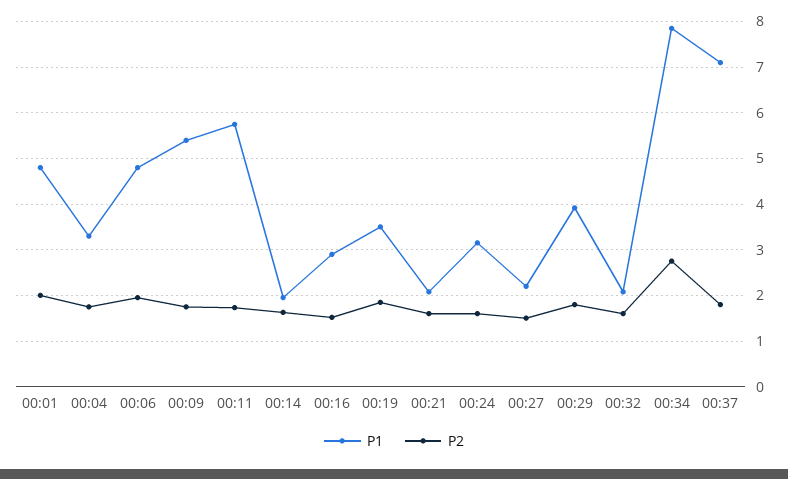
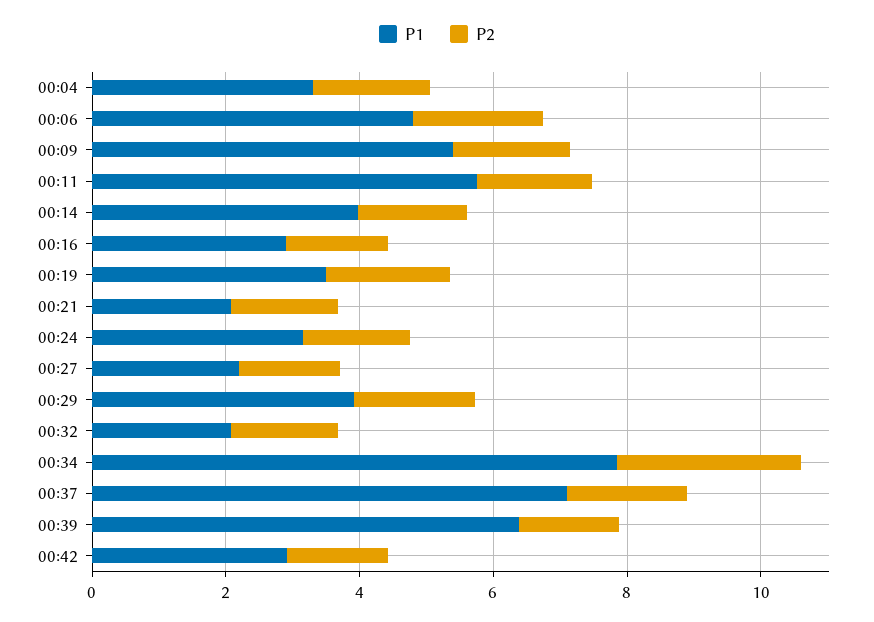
P1, 00:01: 4.8 -> none
P2, 00:01: 2 -> none
P1, 00:14: 2 -> 4
P1, 00:39: none -> 6.5
P2, 00:39: none -> 1.5
P1, 00:42: none -> 3
P2, 00:42: none -> 1.5

